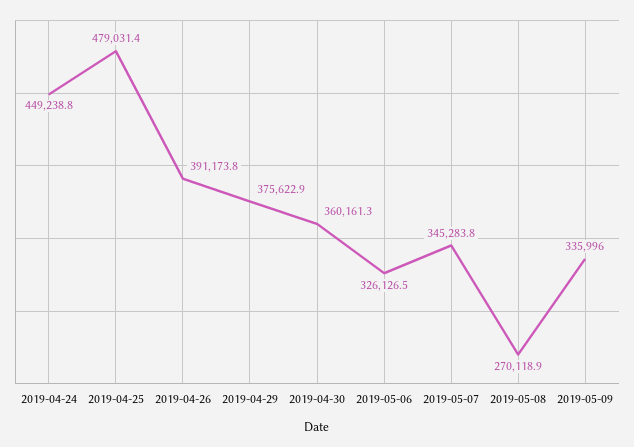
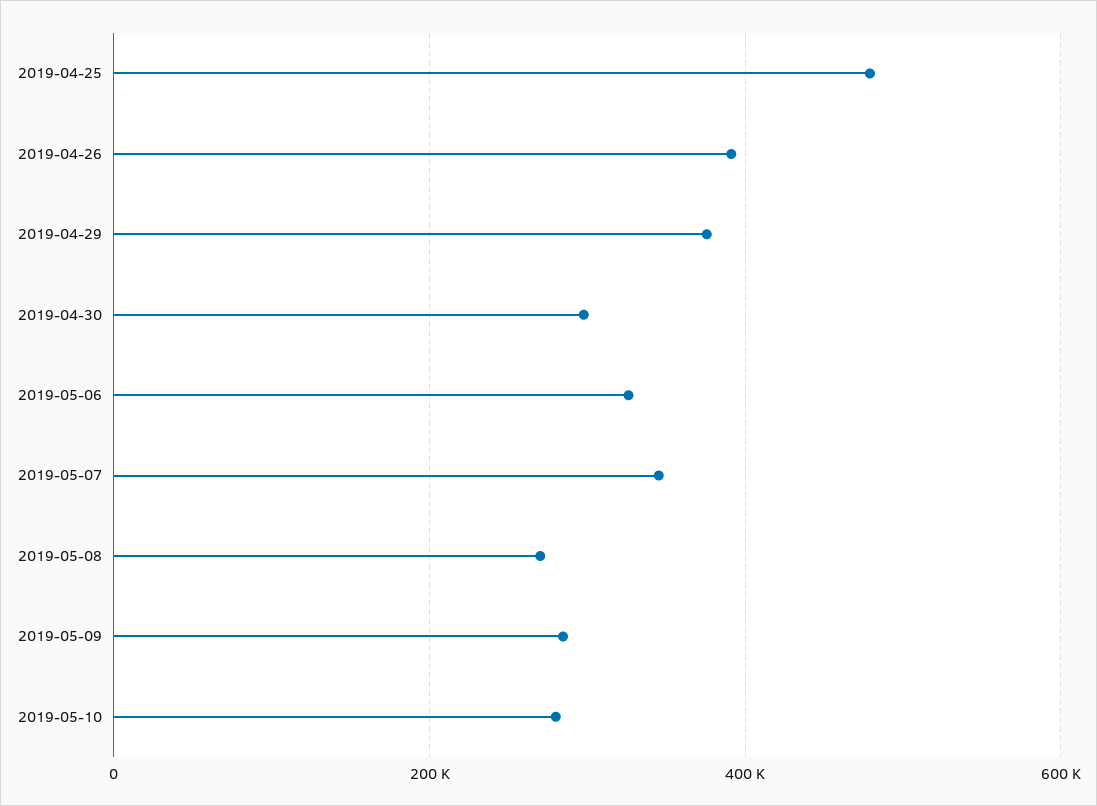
2019-04-24: 449238.8 -> none
2019-04-30: 360161.3 -> 300000
2019-05-09: 335996 -> 280000
2019-05-10: none -> 280000

